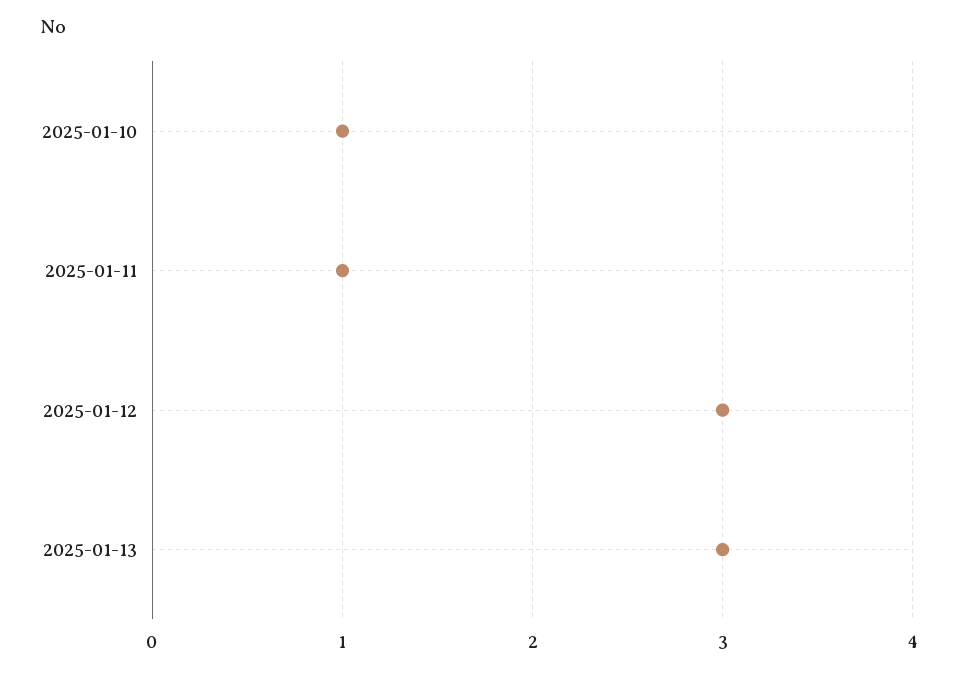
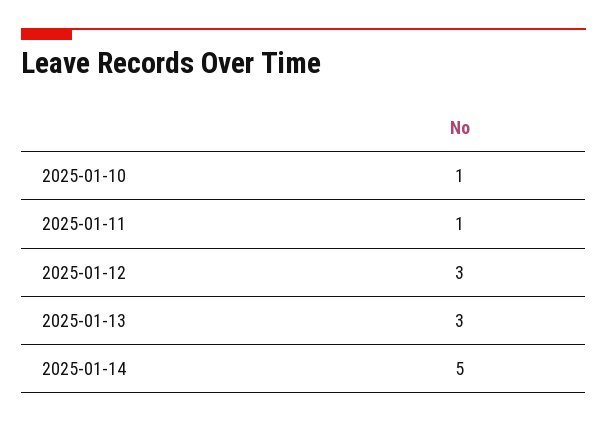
2025-01-14: none -> 5

